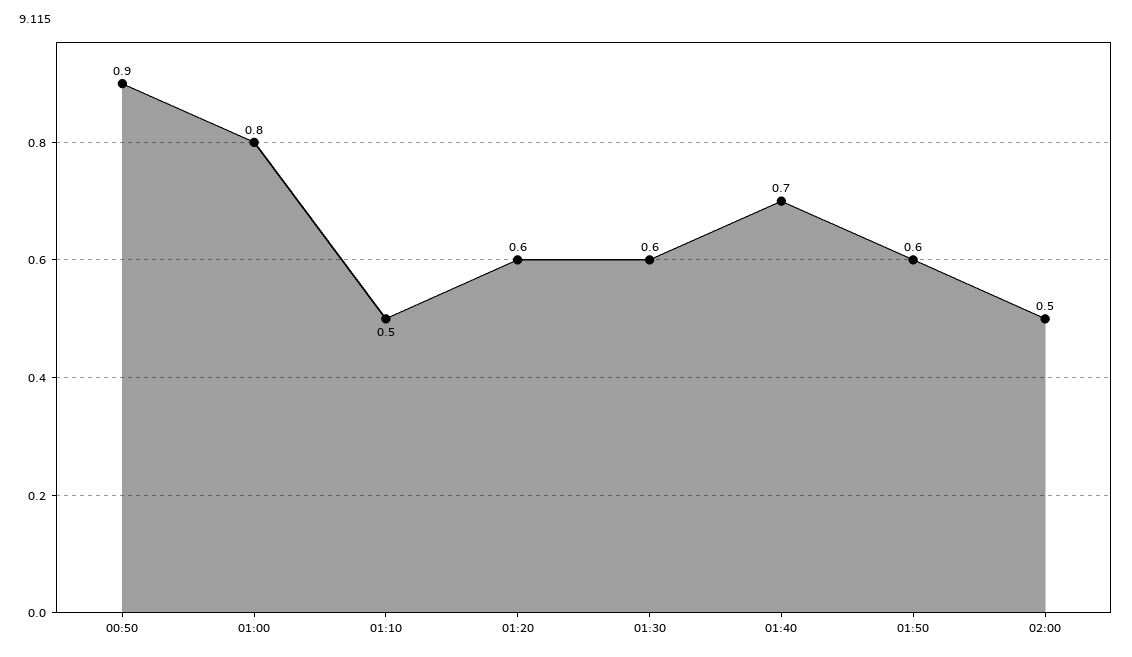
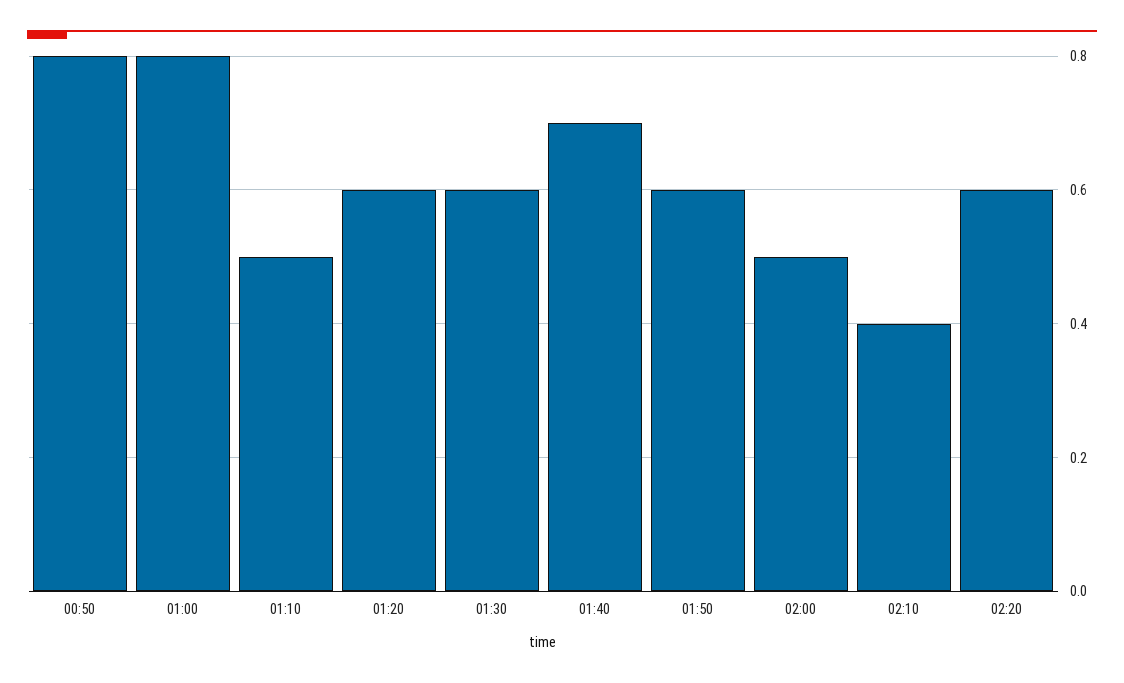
00:50: 0.9 -> 0.8
02:10: none -> 0.4
02:20: none -> 0.6

